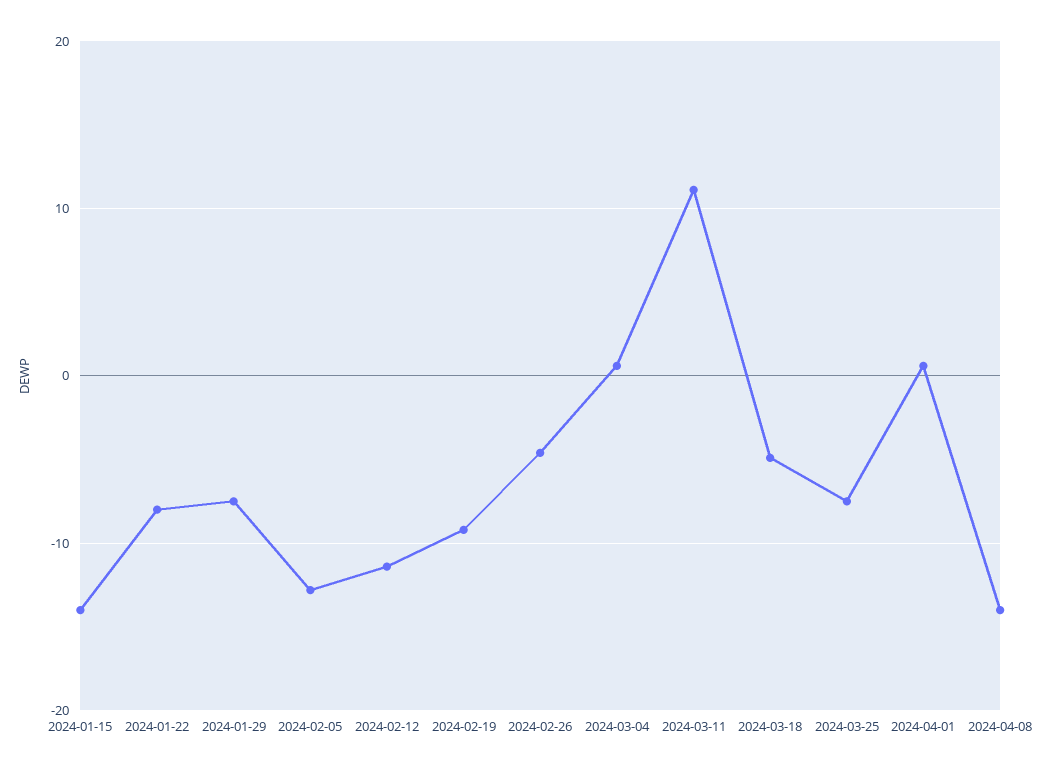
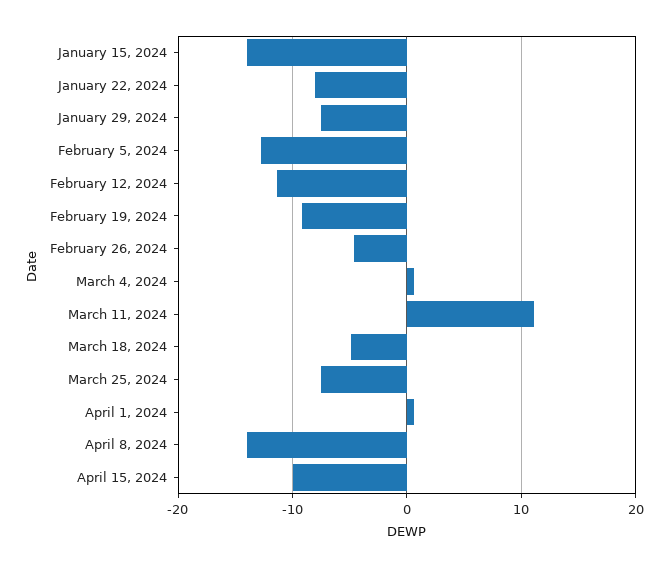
April 15, 2024: none -> -10

